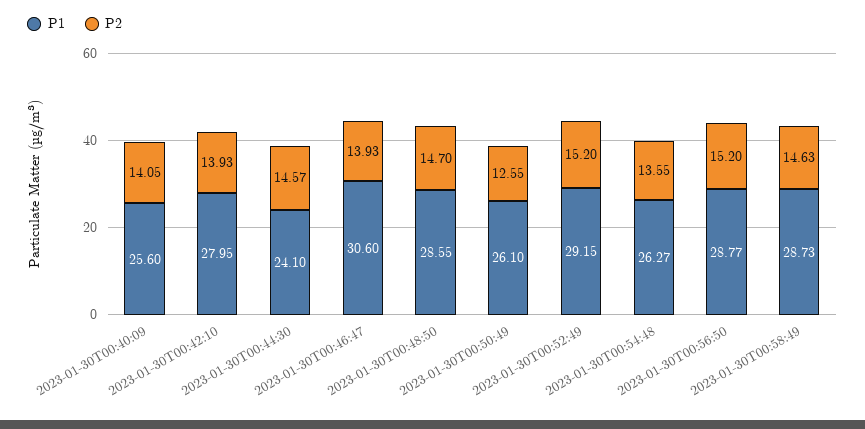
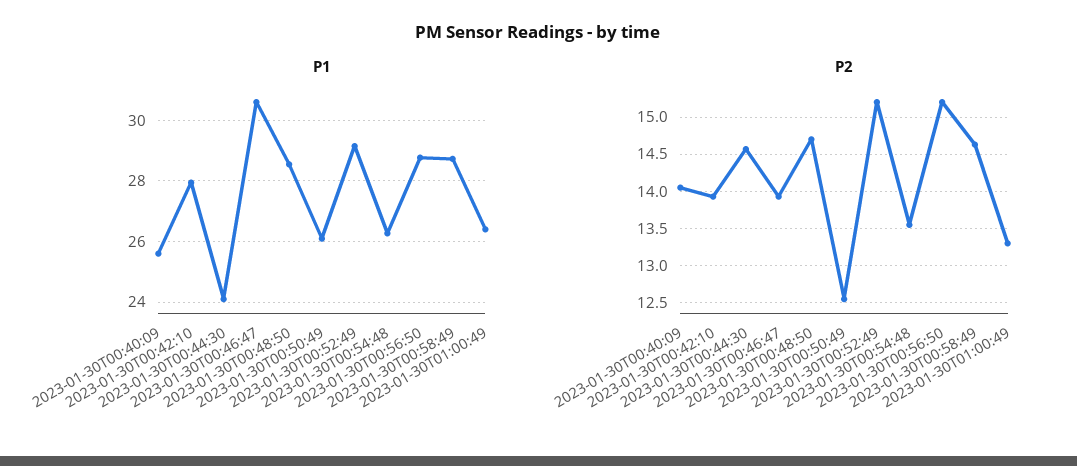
P1, 2023-01-30T01:00:49: none -> 26.4
P2, 2023-01-30T01:00:49: none -> 13.3

